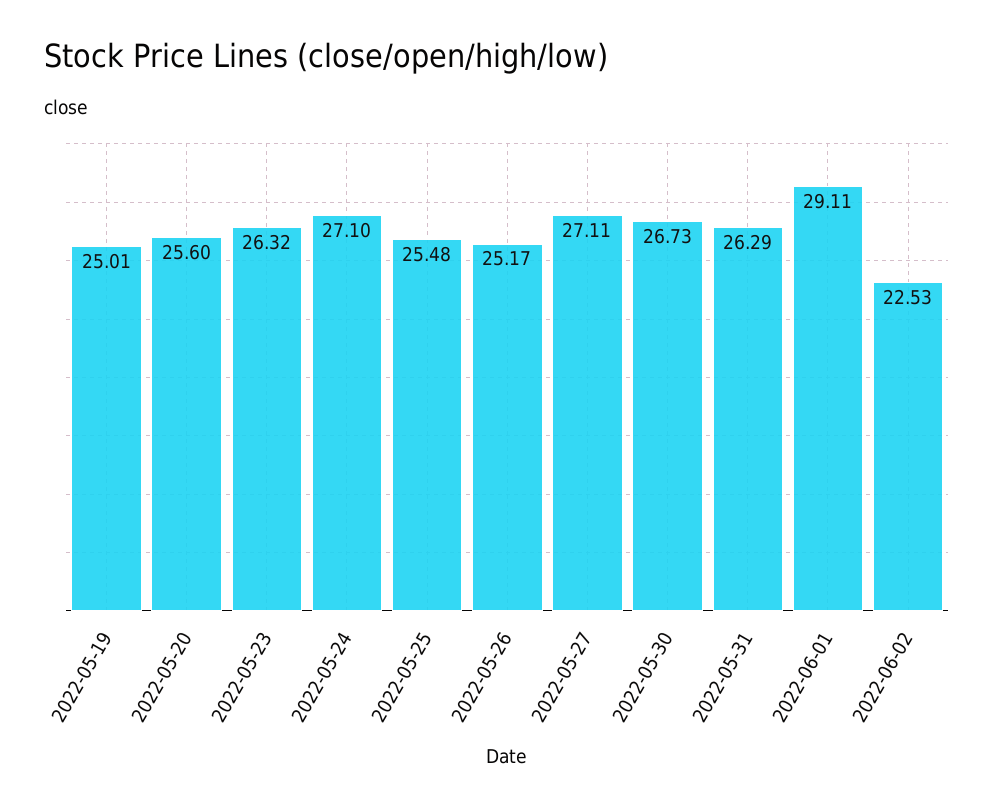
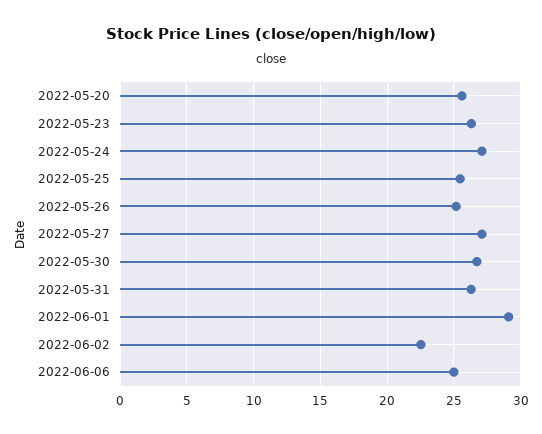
2022-05-19: 25.01 -> none
2022-06-06: none -> 25

